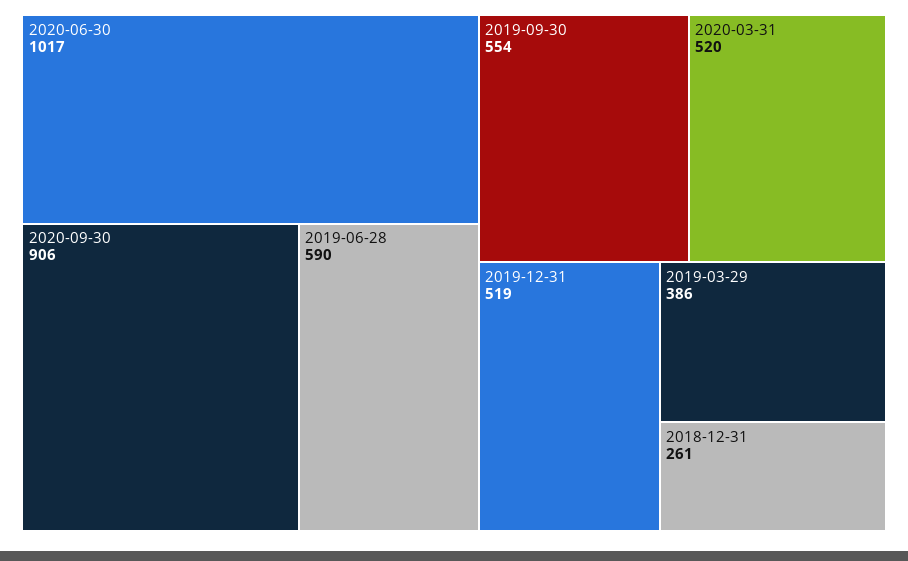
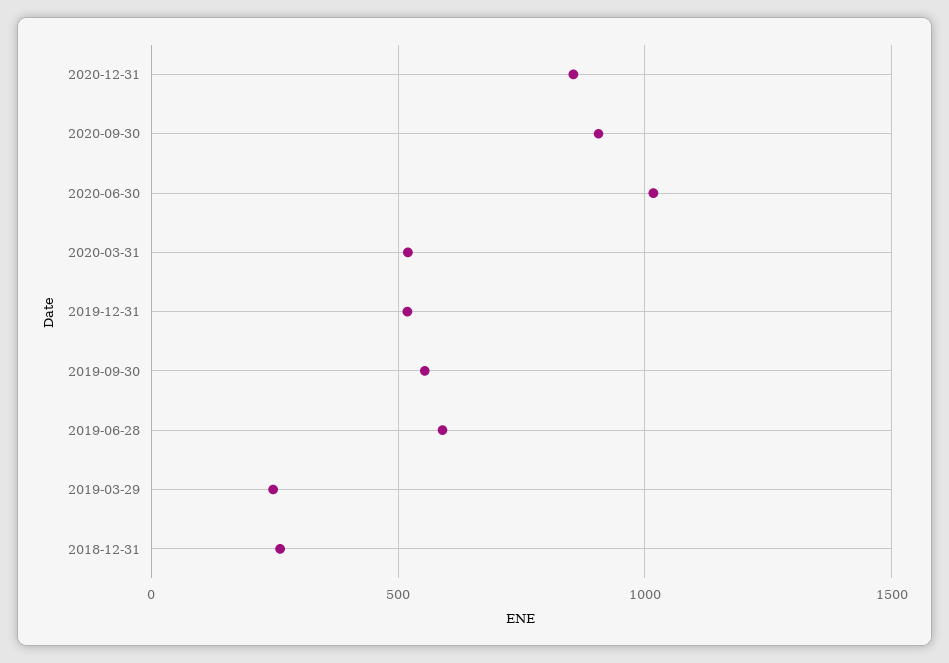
2019-03-29: 386 -> 250
2020-12-31: none -> 850

